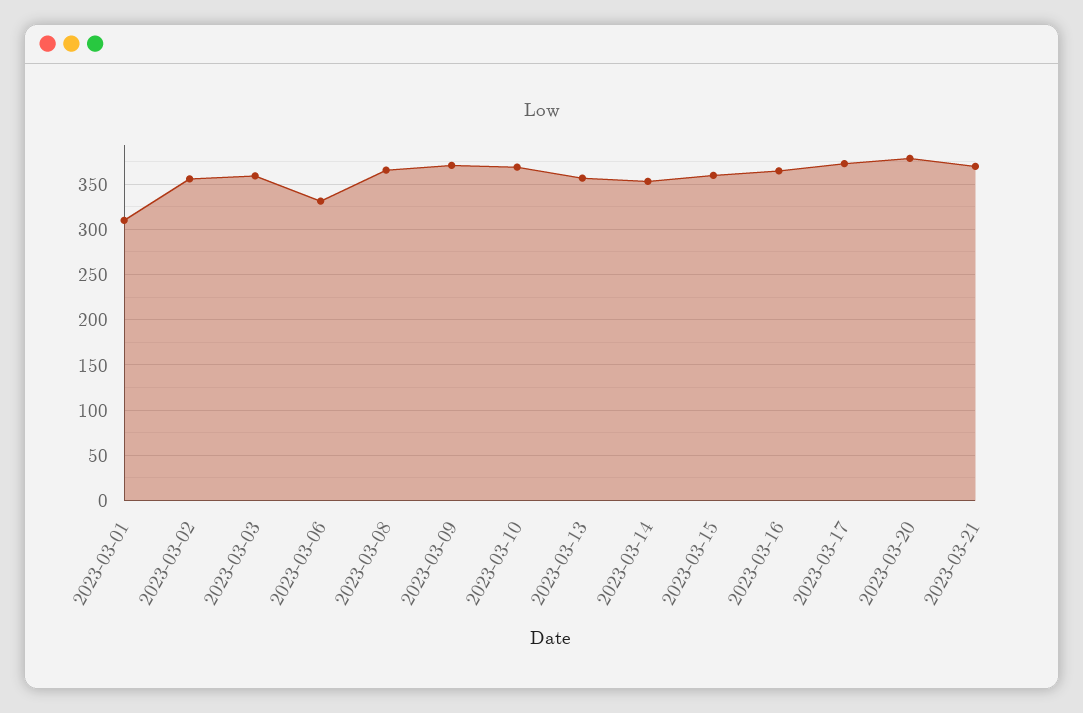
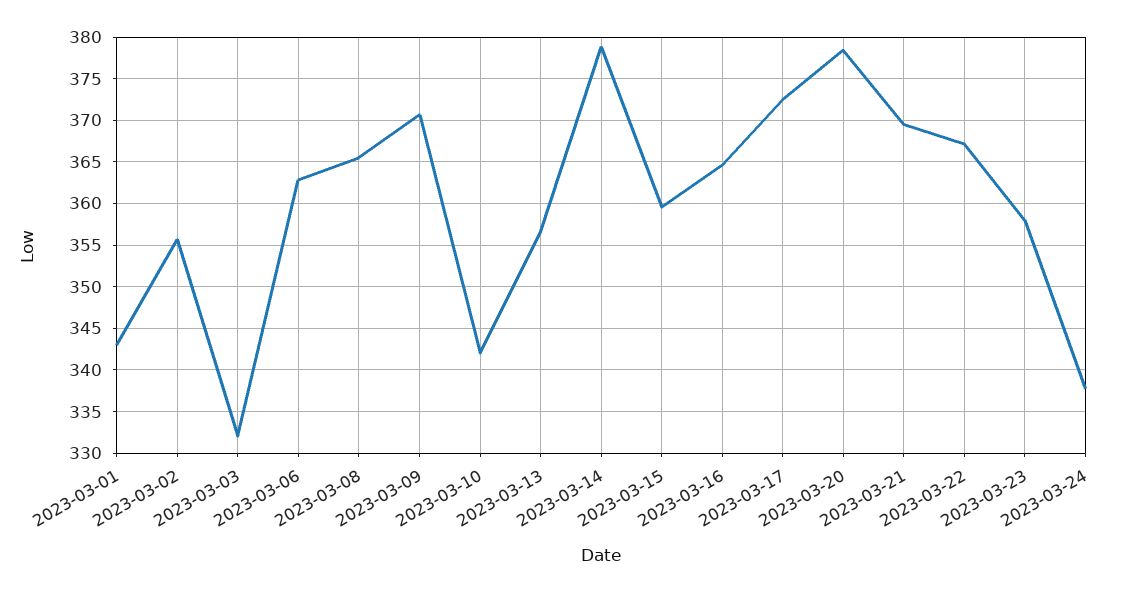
2023-03-01: 310 -> 343
2023-03-03: 360 -> 332
2023-03-06: 330 -> 363
2023-03-10: 370 -> 342
2023-03-14: 350 -> 379
2023-03-22: none -> 367
2023-03-23: none -> 358
2023-03-24: none -> 338

